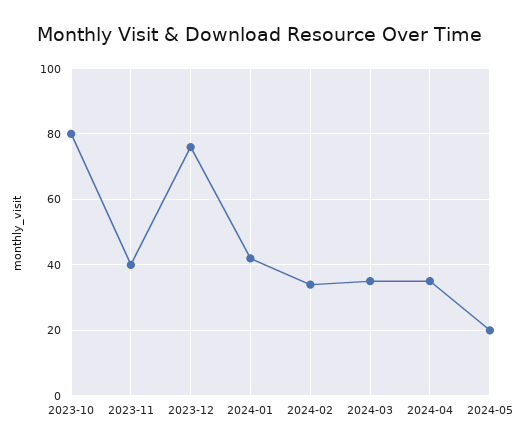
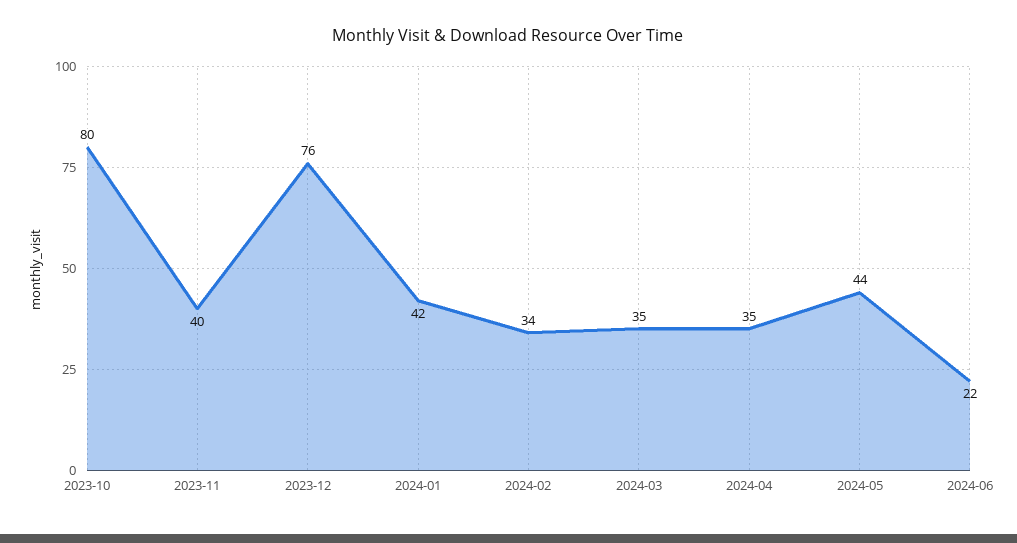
2024-05: 20 -> 44
2024-06: none -> 22

